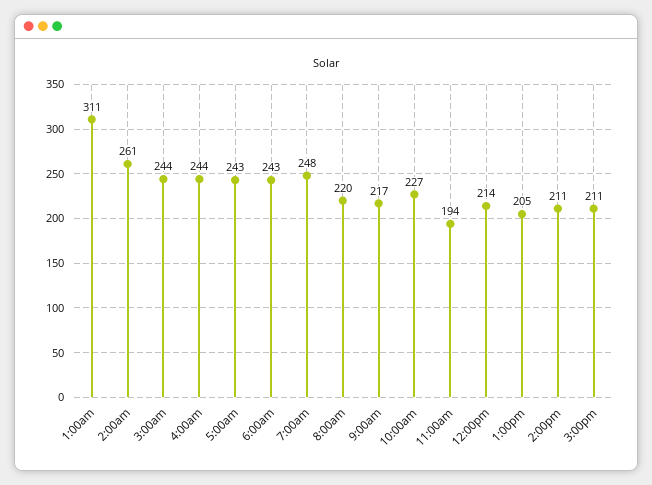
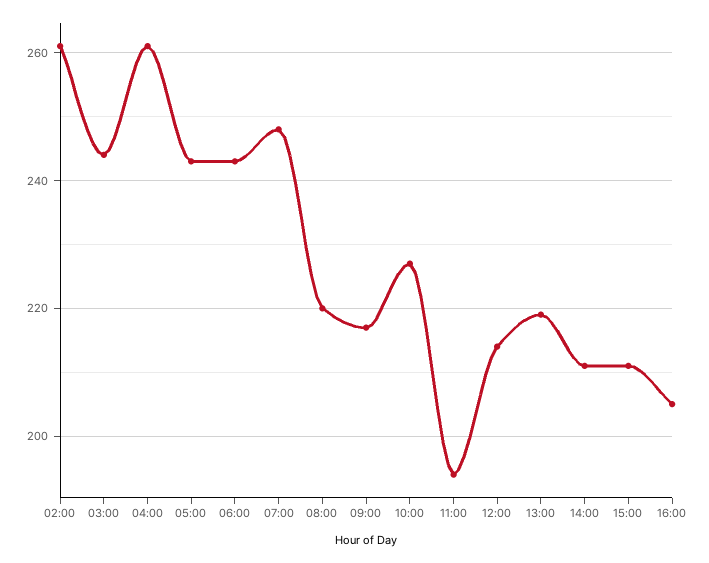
1:00am: 311 -> none
4:00am: 244 -> 260
1:00pm: 205 -> 220
16:00: none -> 205

